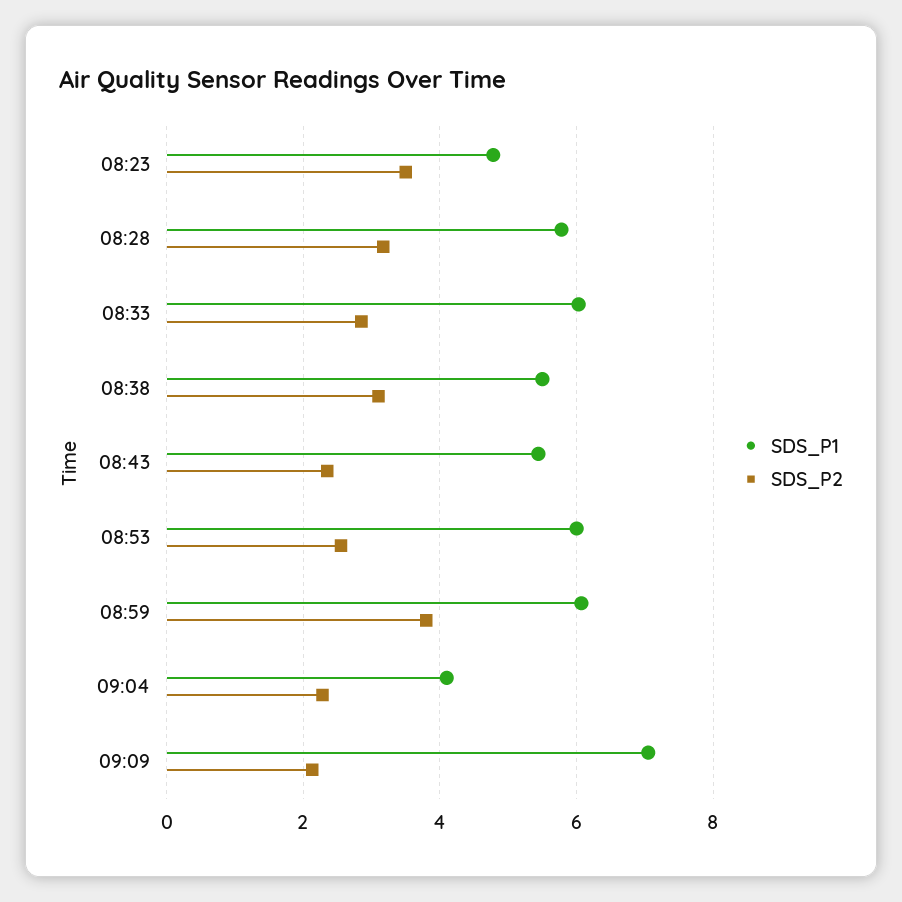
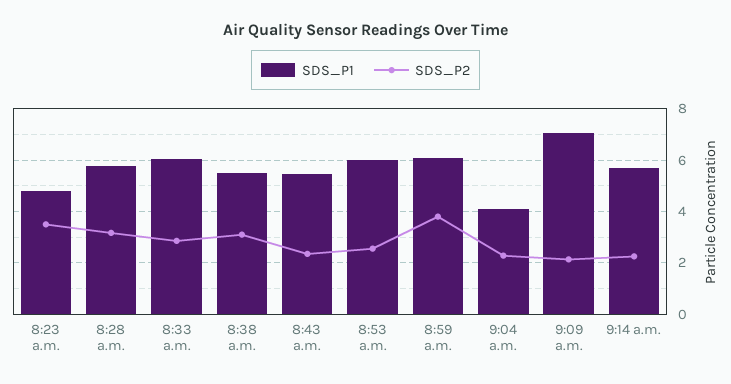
SDS_P1, 9:14 a.m.: none -> 5.75
SDS_P2, 9:14 a.m.: none -> 2.25

